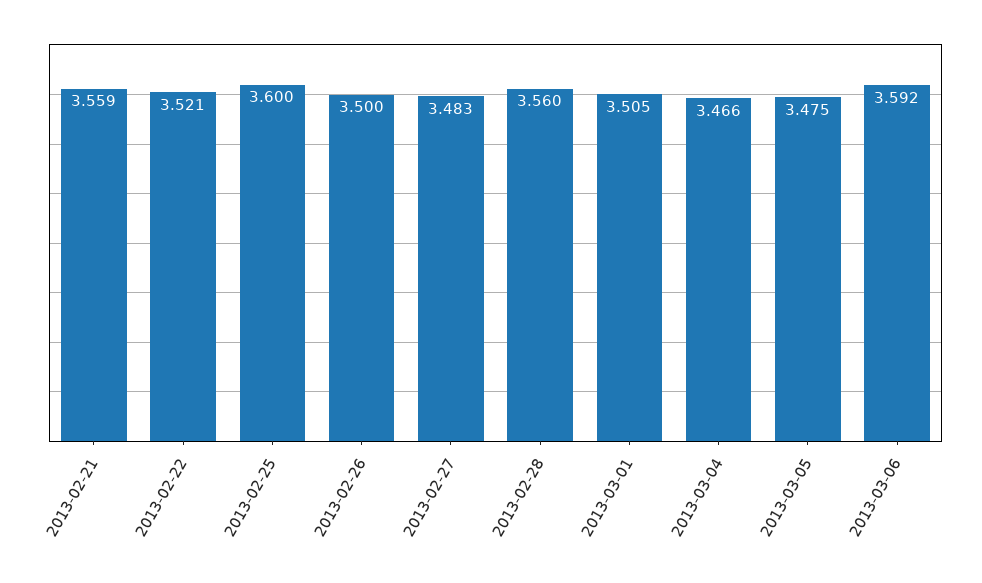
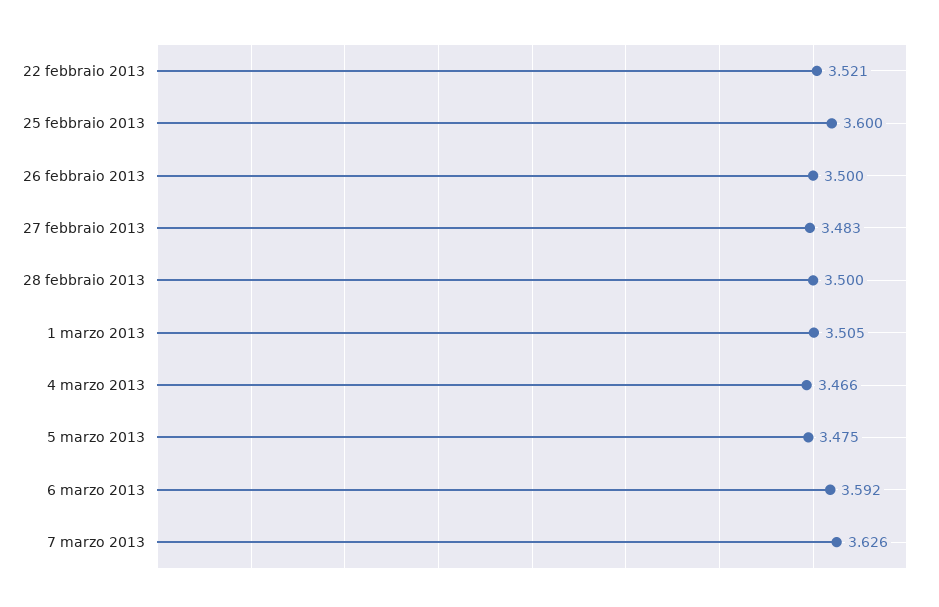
2013-02-21: 3.559 -> none
2013-02-28: 3.56 -> 3.5
7 marzo 2013: none -> 3.626

